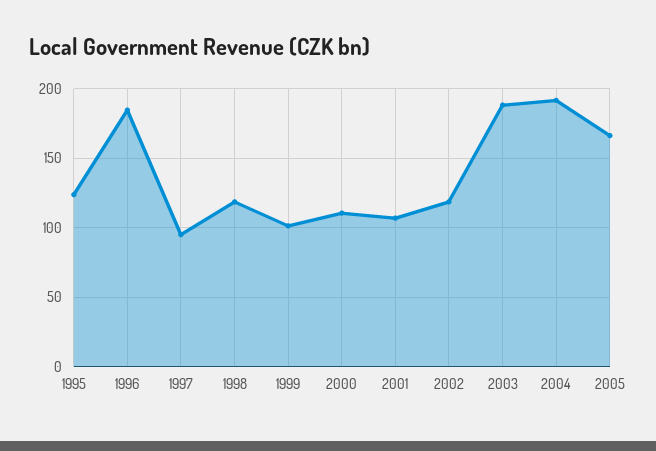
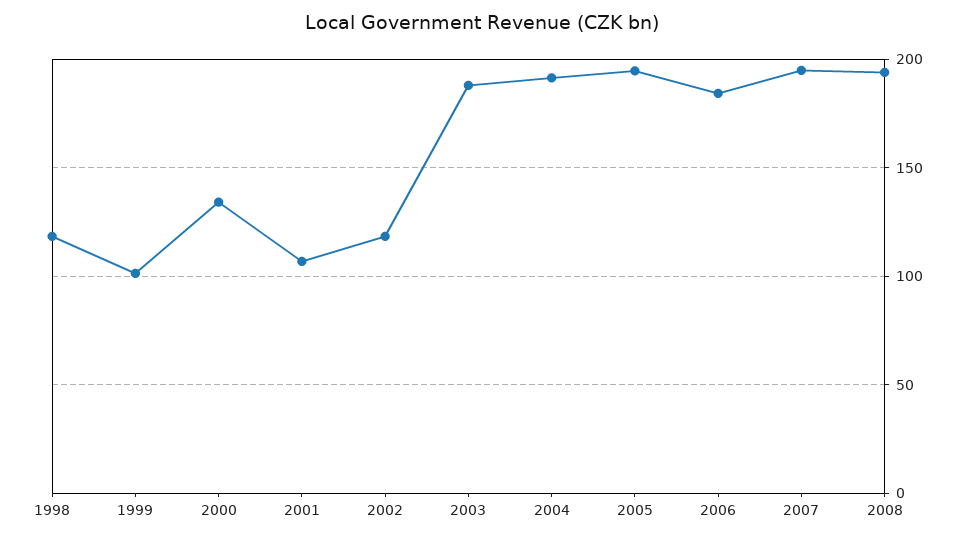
1995: 125 -> none
1996: 185 -> none
1997: 95 -> none
2000: 110 -> 135
2005: 165 -> 195
2006: none -> 185
2007: none -> 195
2008: none -> 195

